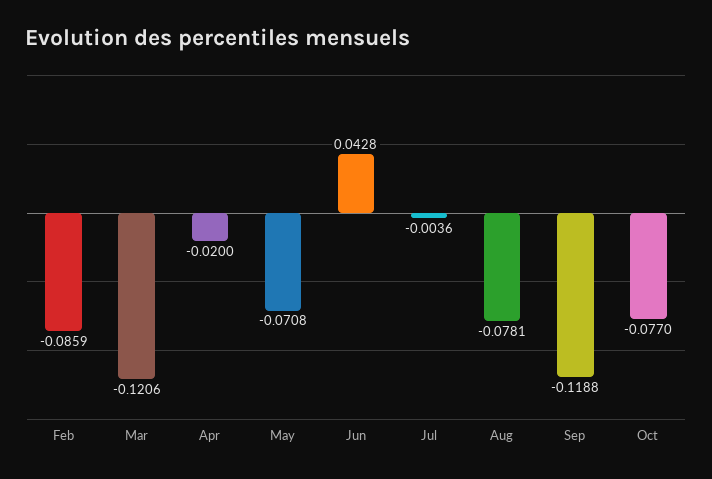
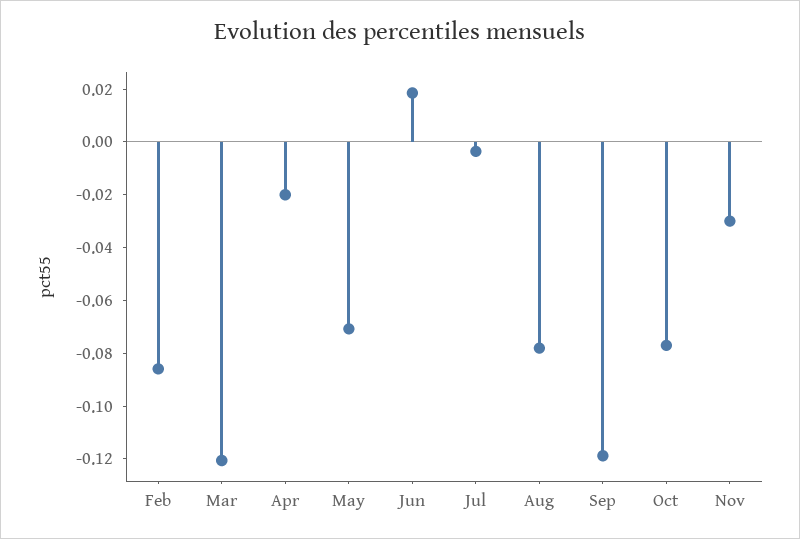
Jun: 0.0428 -> 0.02
Nov: none -> -0.03

